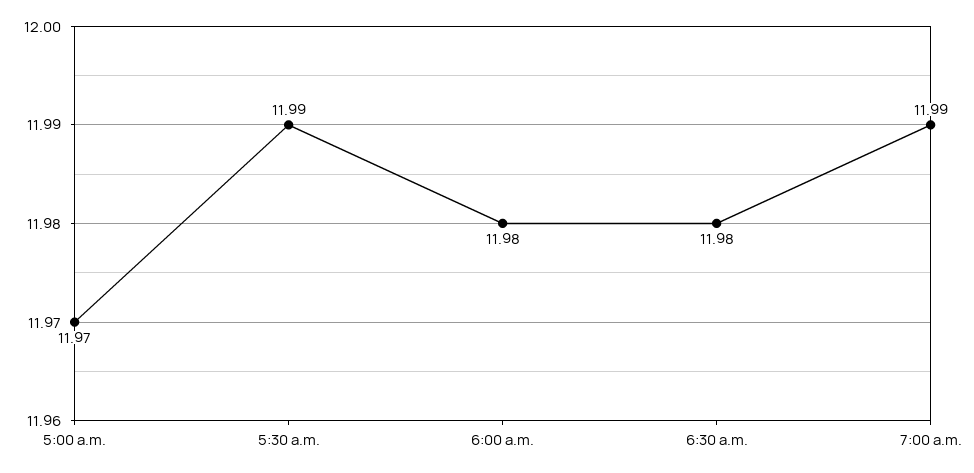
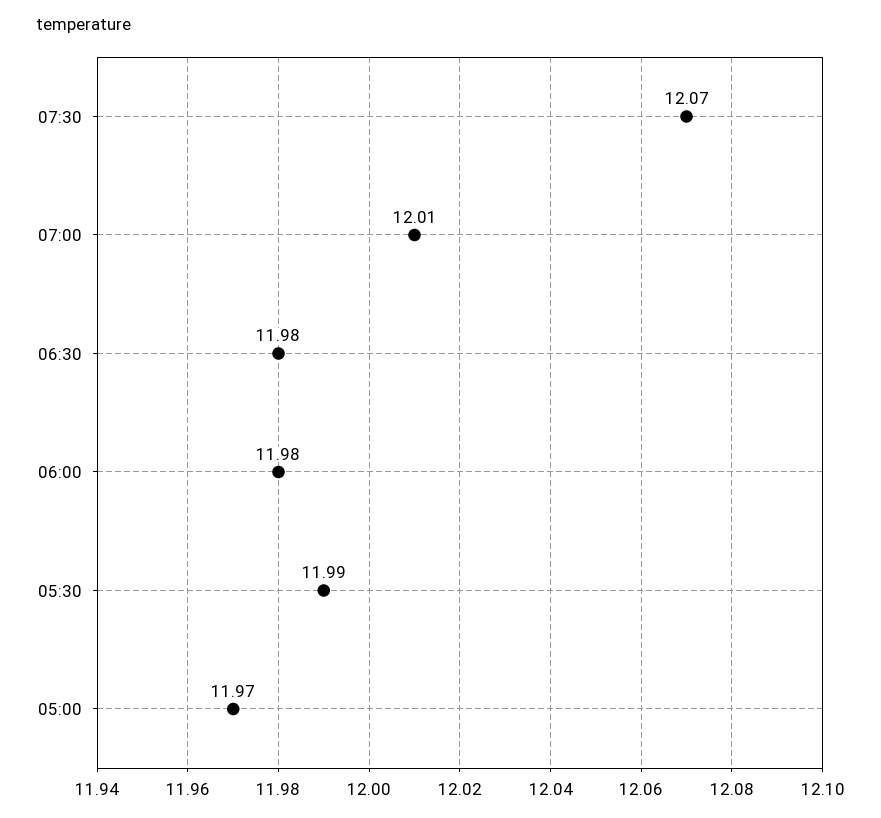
7:00 a.m.: 11.99 -> 12.01
07:30: none -> 12.07

